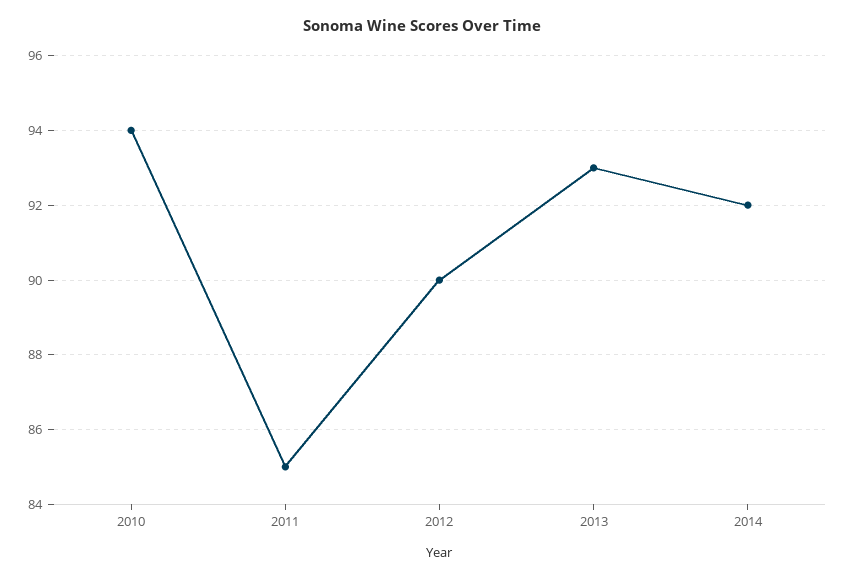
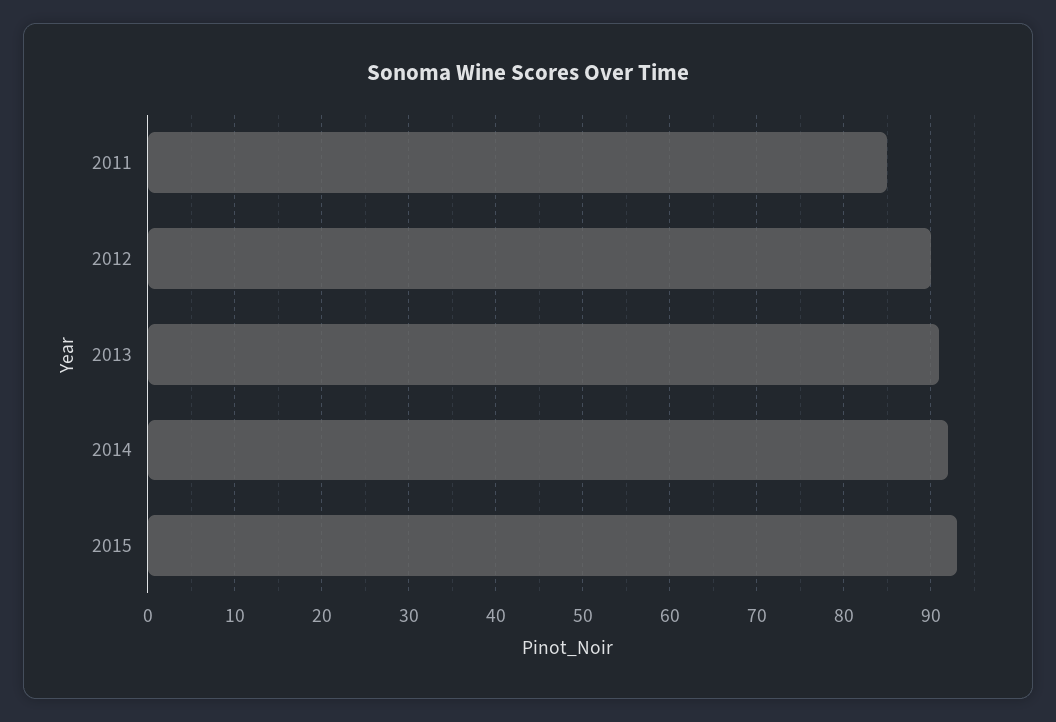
2010: 94 -> none
2013: 93 -> 91
2015: none -> 93

